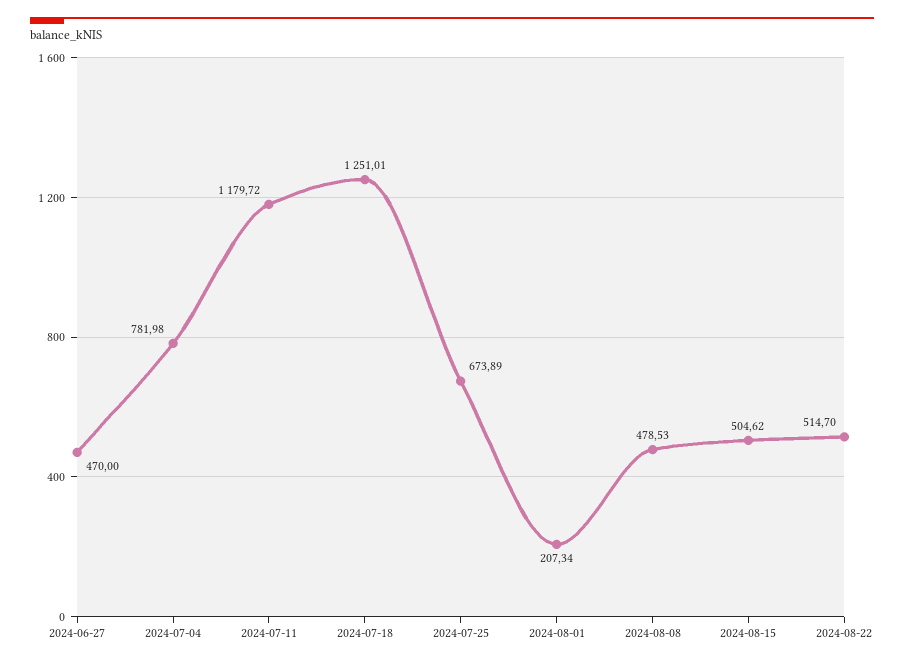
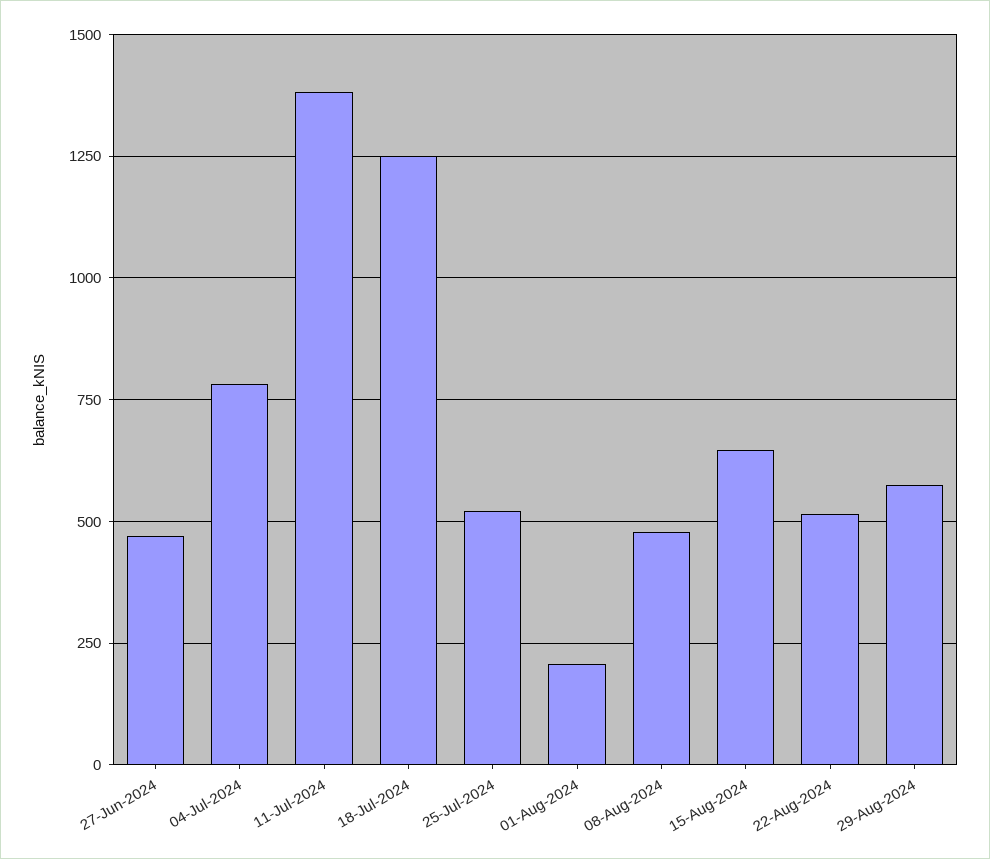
2024-07-11: 1179.72 -> 1375
2024-07-25: 673.89 -> 525
2024-08-15: 504.62 -> 650
29-Aug-2024: none -> 575

